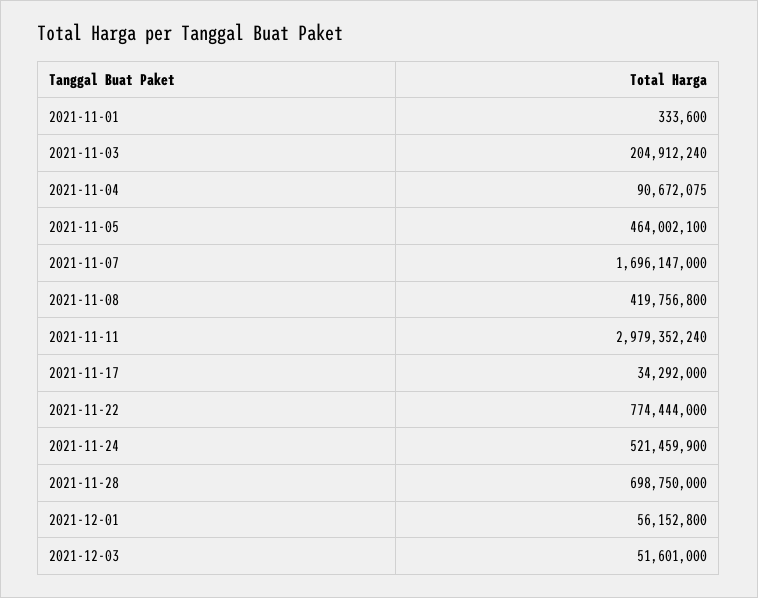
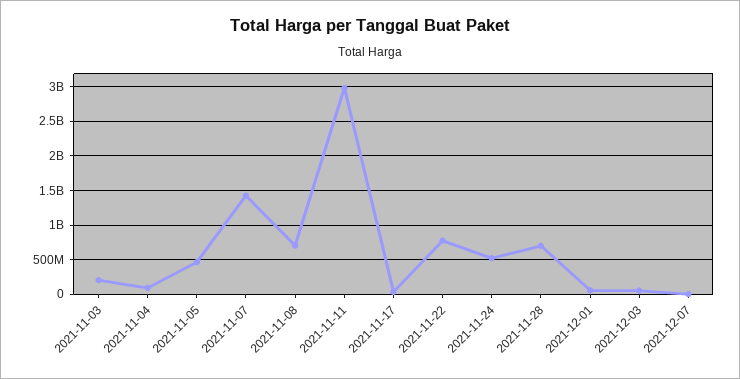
2021-11-01: 333600 -> none
2021-11-07: 1696147000 -> 1400000000
2021-11-08: 419756800 -> 700000000
2021-12-07: none -> 0

